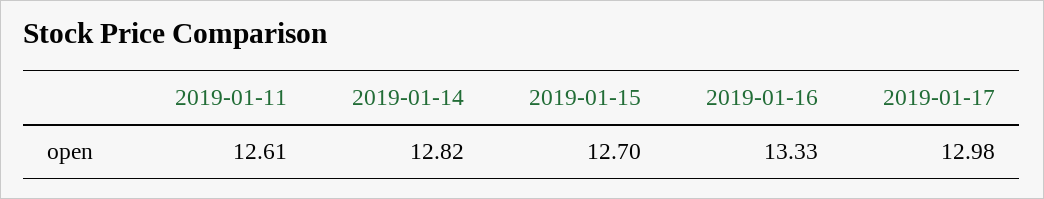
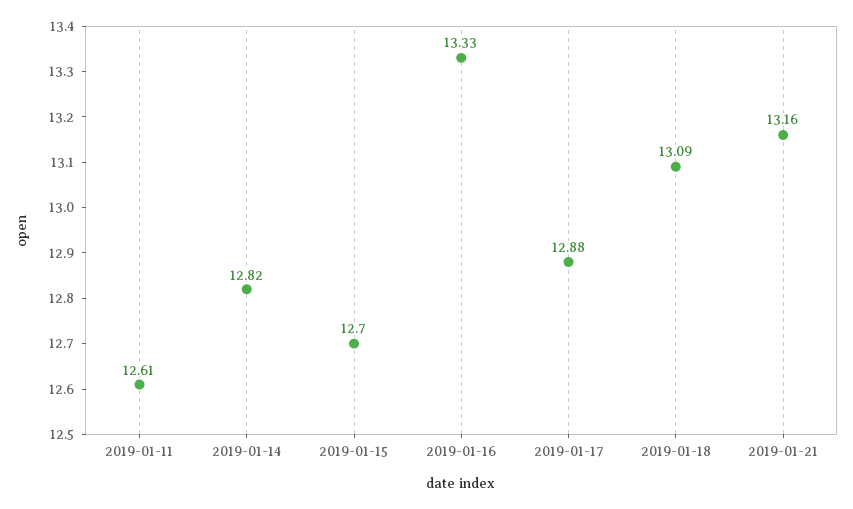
2019-01-17: 12.98 -> 12.88
2019-01-18: none -> 13.09
2019-01-21: none -> 13.16

